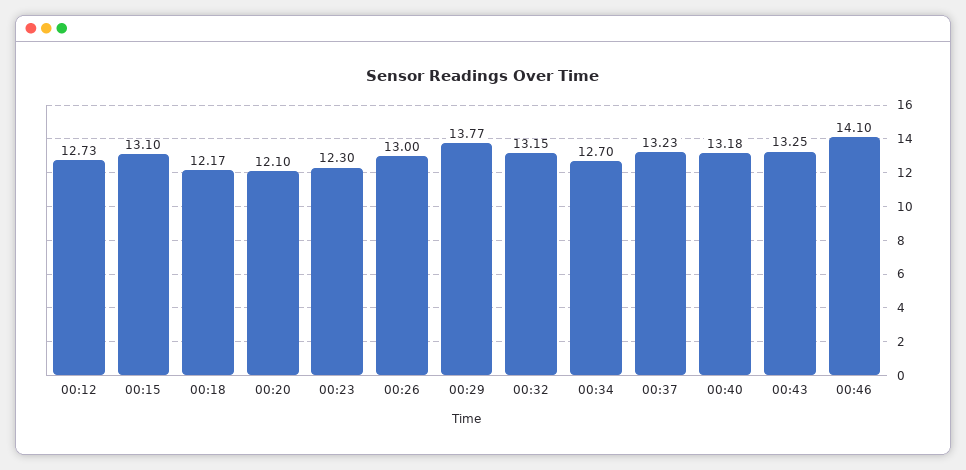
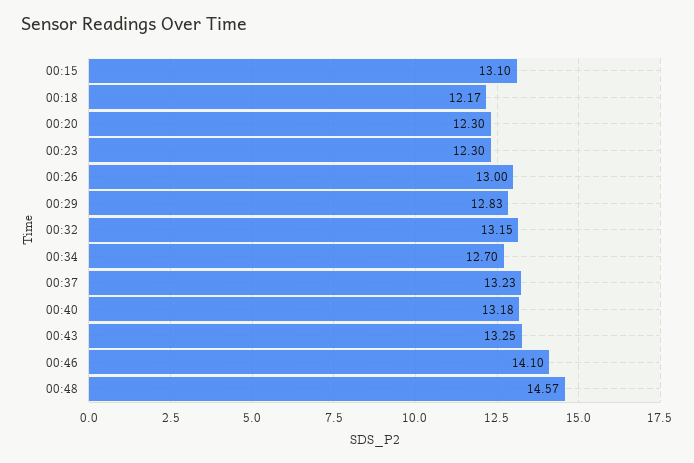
00:12: 12.73 -> none
00:20: 12.1 -> 12.3
00:29: 13.77 -> 12.83
00:48: none -> 14.57

